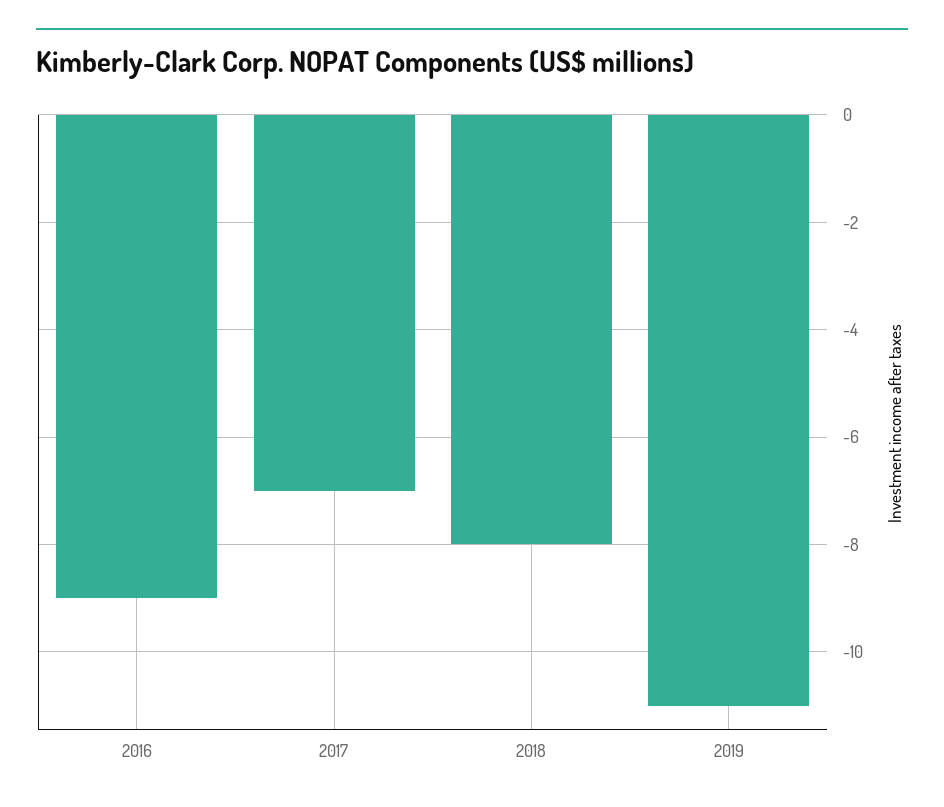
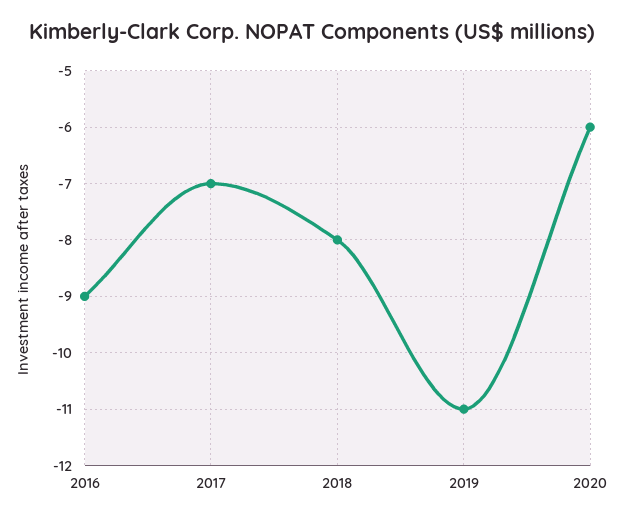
2020: none -> -6

